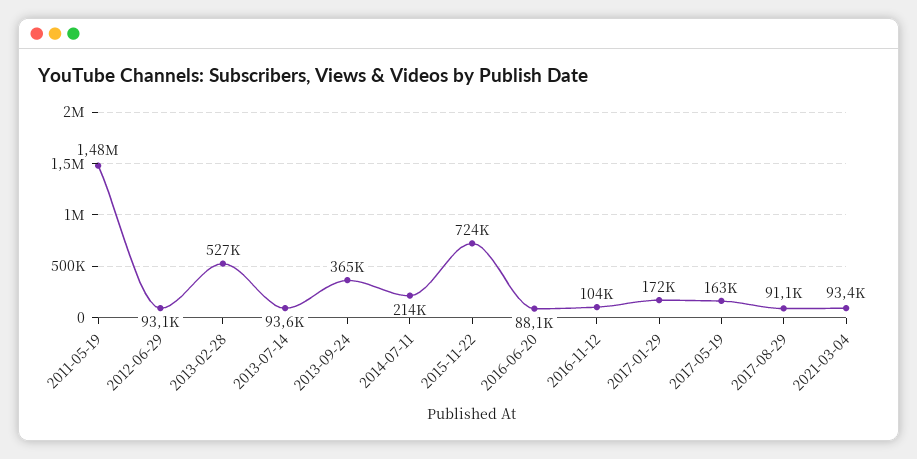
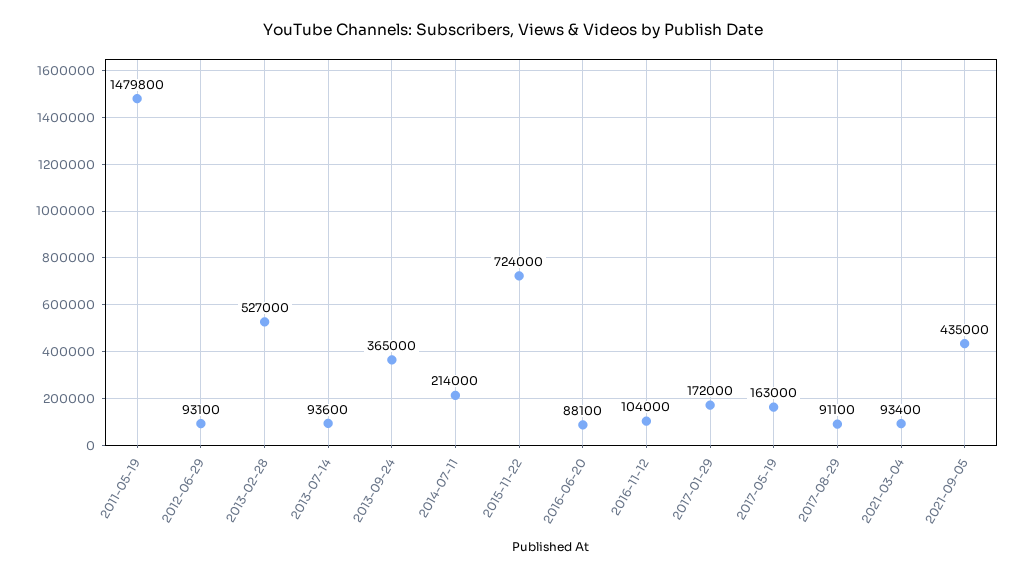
2021-09-05: none -> 435000

